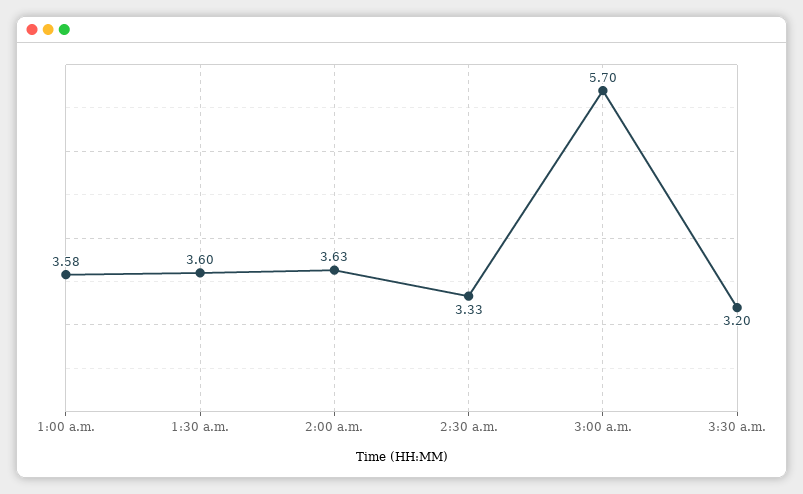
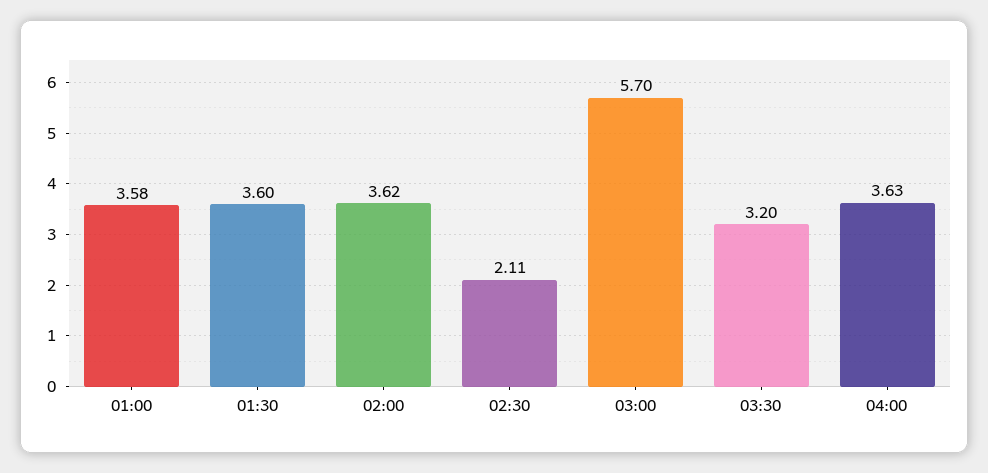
2:00 a.m.: 3.63 -> 3.62
2:30 a.m.: 3.33 -> 2.11
04:00: none -> 3.63

